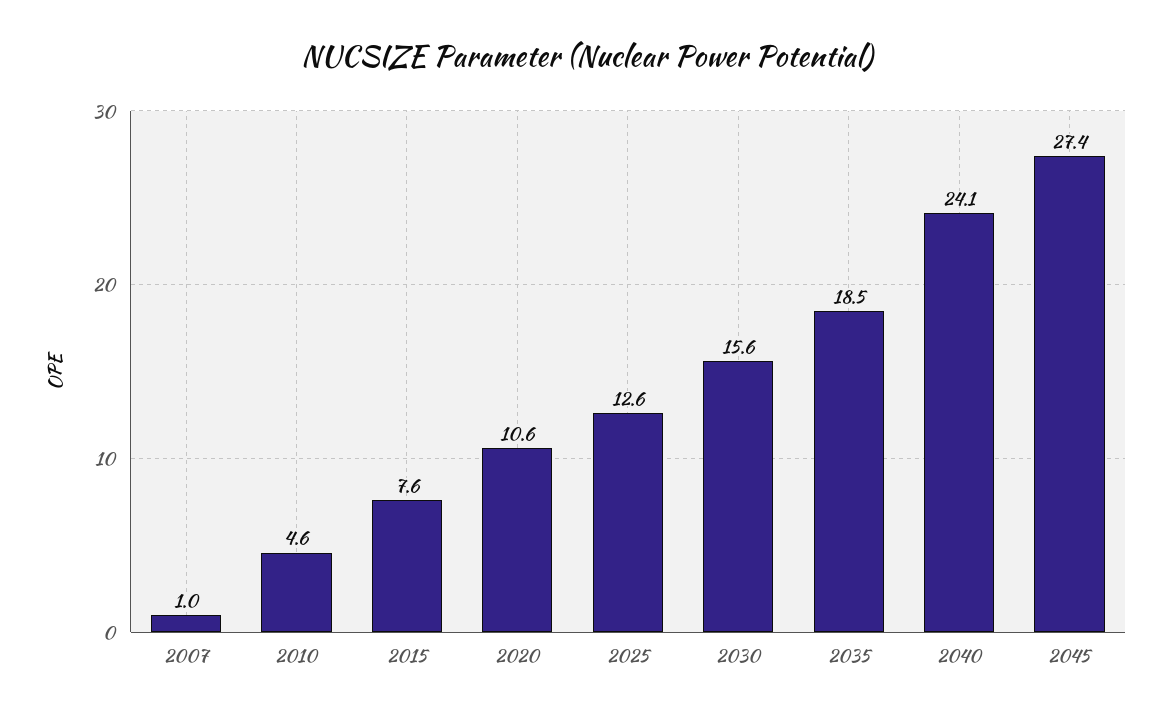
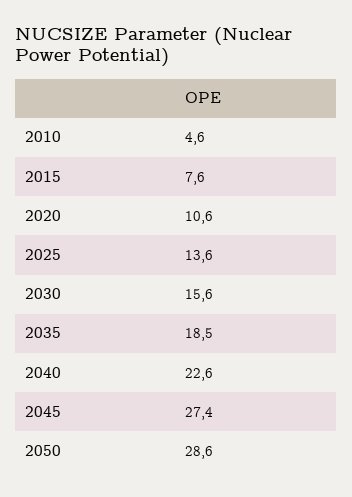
2007: 1 -> none
2025: 12.6 -> 13.6
2040: 24.1 -> 22.6
2050: none -> 28.6

